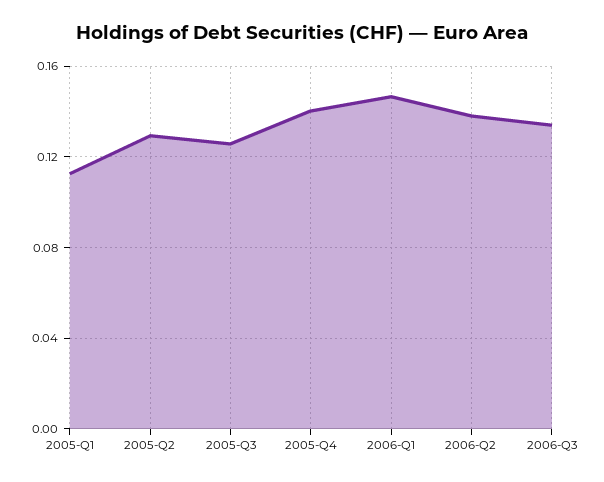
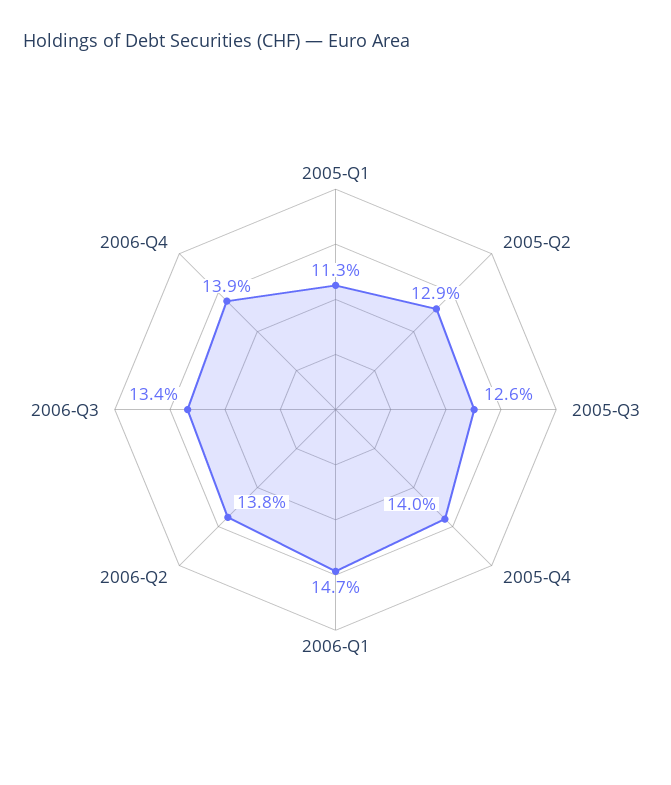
2006-Q4: none -> 0.139

